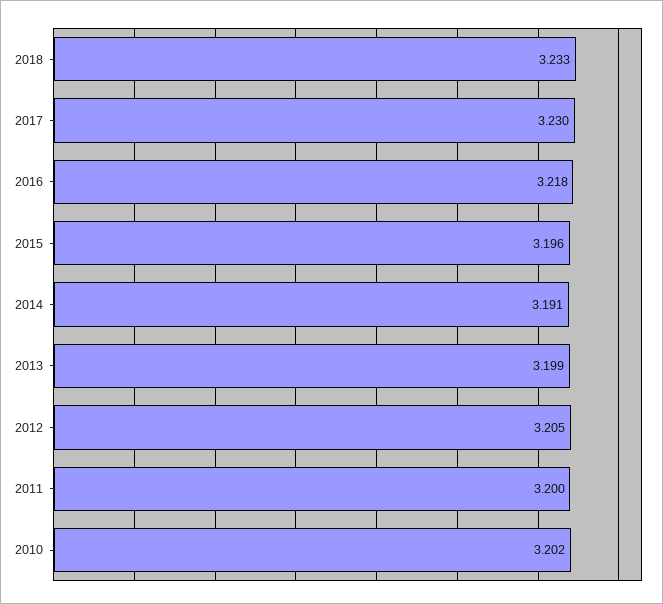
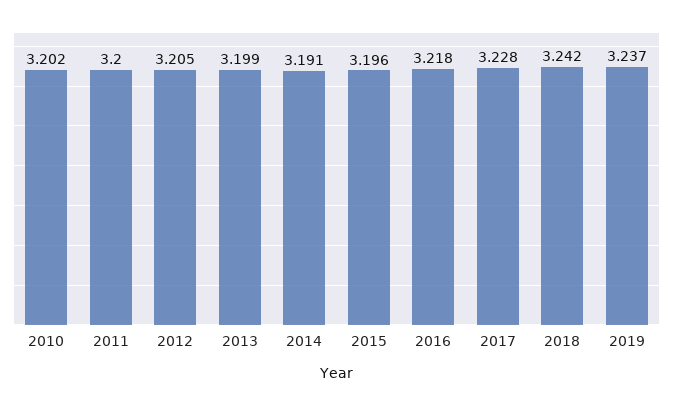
2018: 3.233 -> 3.242
2017: 3.23 -> 3.228
2019: none -> 3.237

